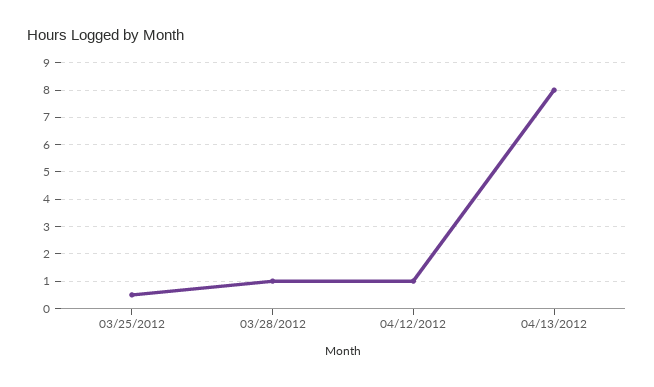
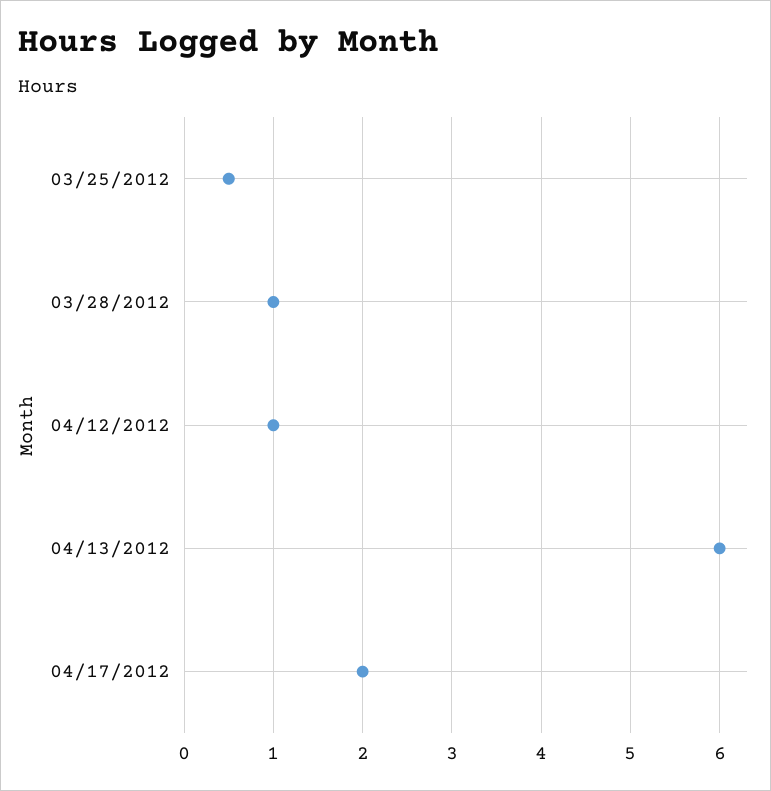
04/13/2012: 8 -> 6
04/17/2012: none -> 2

